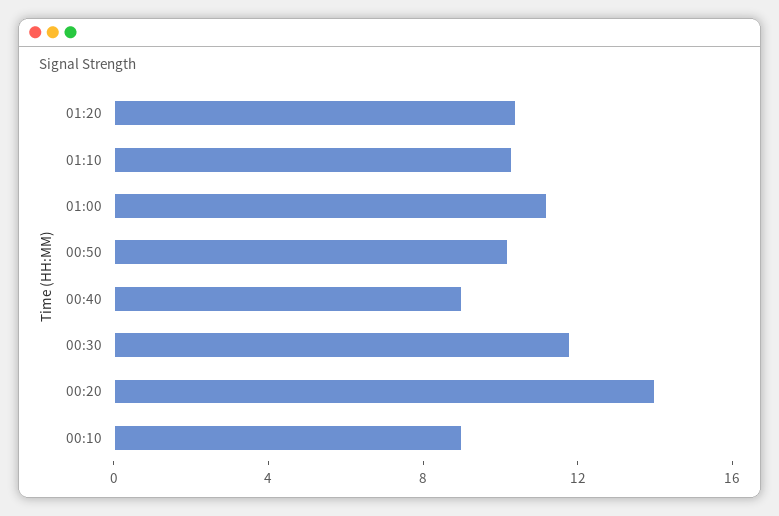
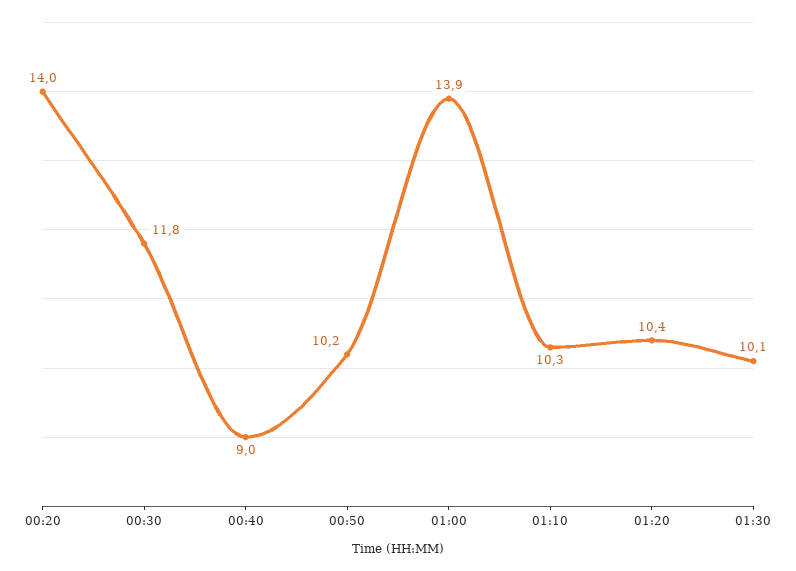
01:00: 11 -> 13.9
00:10: 9 -> none
01:30: none -> 10.1

